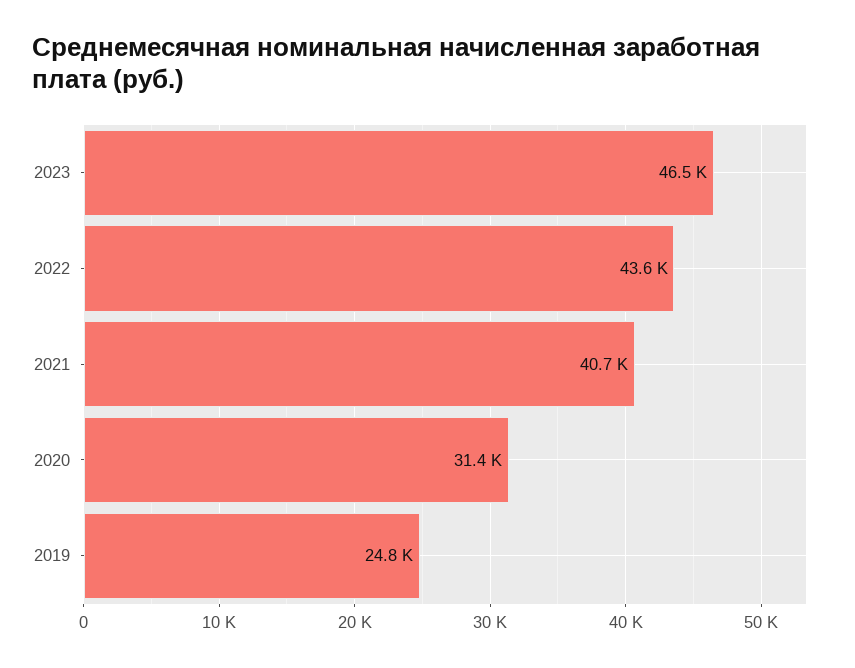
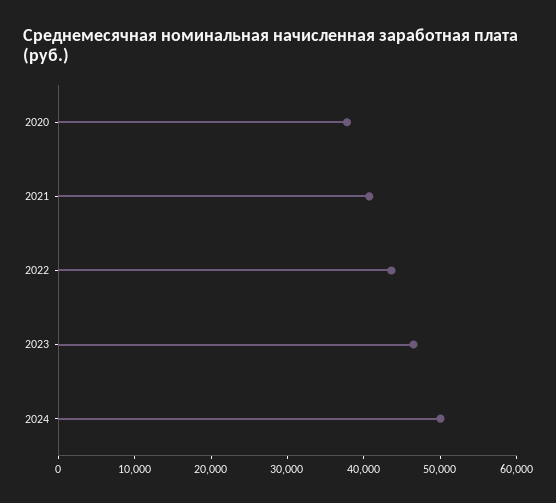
2020: 31400 -> 38000
2019: 24800 -> none
2024: none -> 50000

